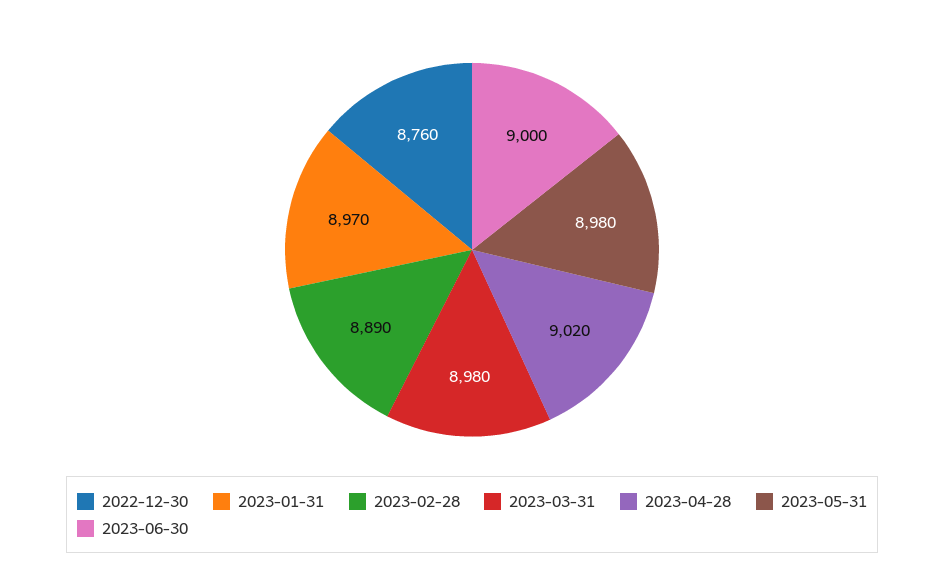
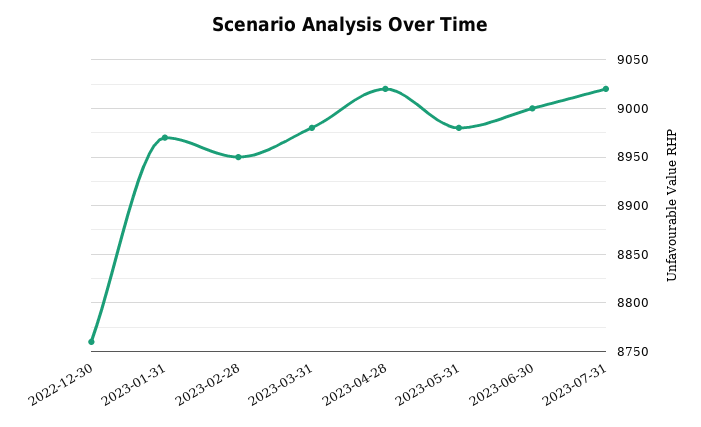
2023-02-28: 8890 -> 8950
2023-07-31: none -> 9020

